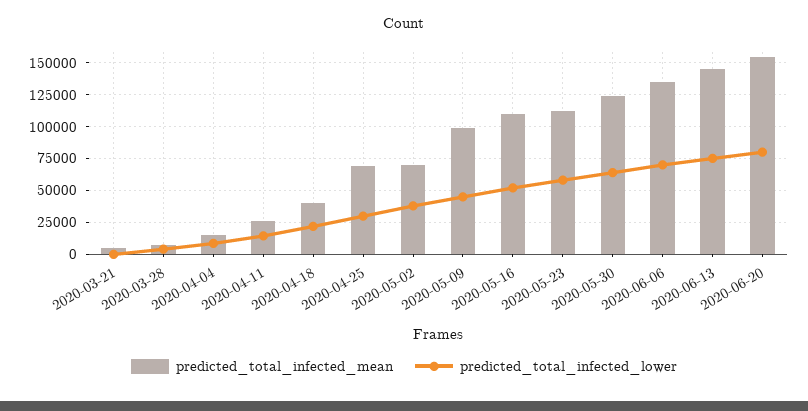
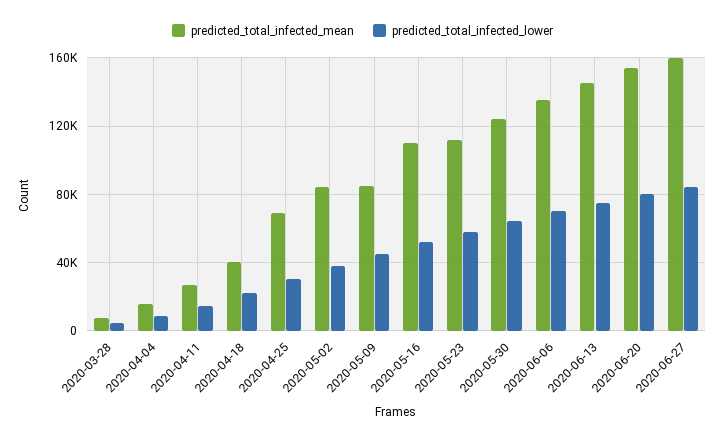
predicted_total_infected_mean, 2020-03-21: 5000 -> none
predicted_total_infected_lower, 2020-03-21: 0 -> none
predicted_total_infected_mean, 2020-05-02: 70000 -> 85000
predicted_total_infected_mean, 2020-05-09: 100000 -> 85000
predicted_total_infected_mean, 2020-06-27: none -> 160000
predicted_total_infected_lower, 2020-06-27: none -> 85000

